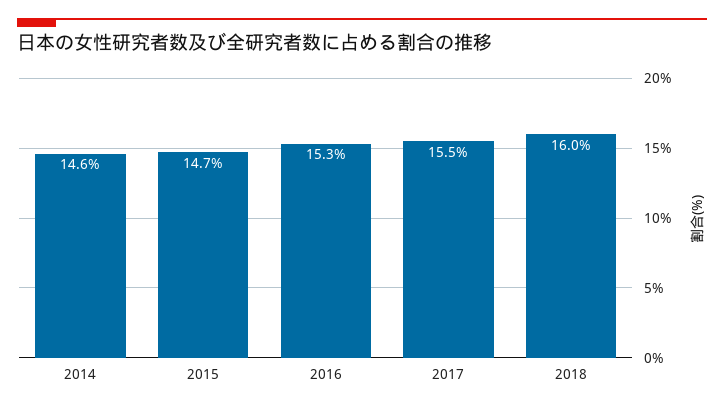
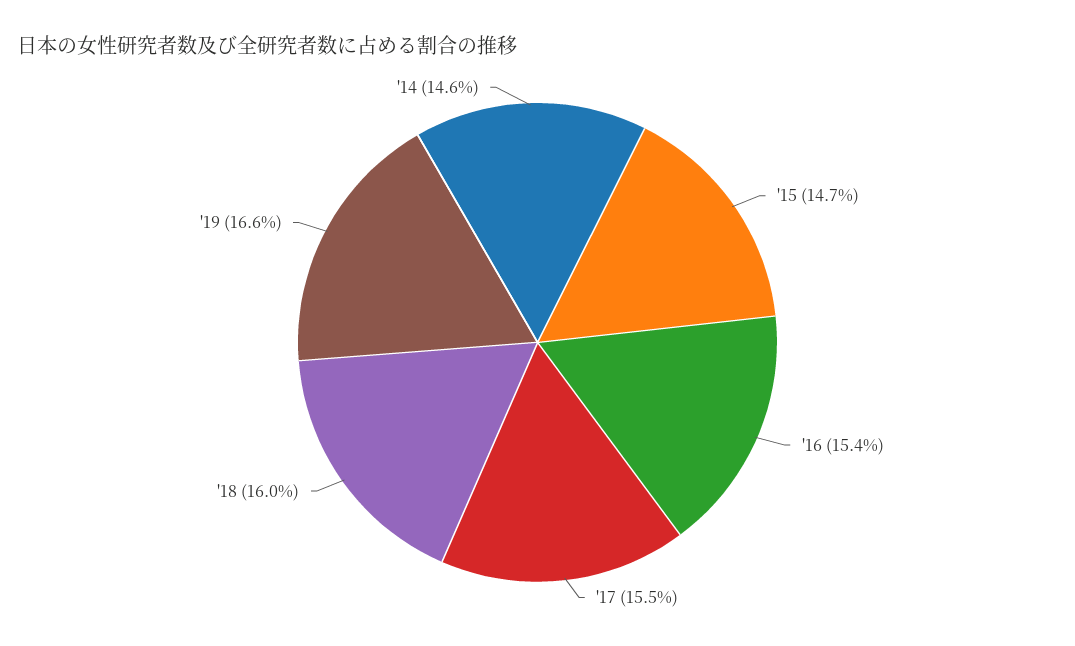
2016: 15.3 -> 15.4
'19: none -> 16.6

